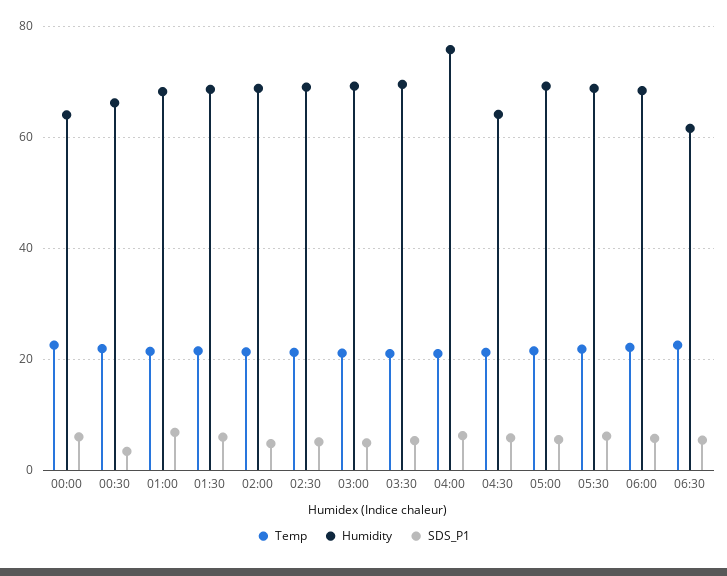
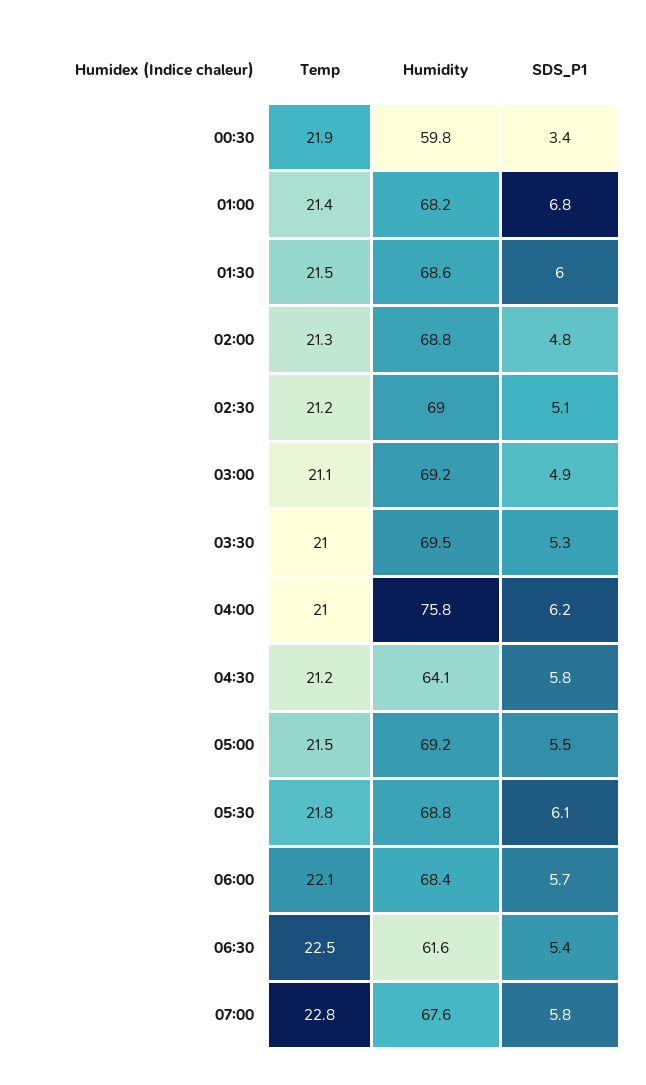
Temp, 00:00: 22 -> none
Humidity, 00:00: 64 -> none
SDS_P1, 00:00: 6 -> none
Humidity, 00:30: 66 -> 59.8
Temp, 07:00: none -> 22.8
Humidity, 07:00: none -> 67.6
SDS_P1, 07:00: none -> 5.8

